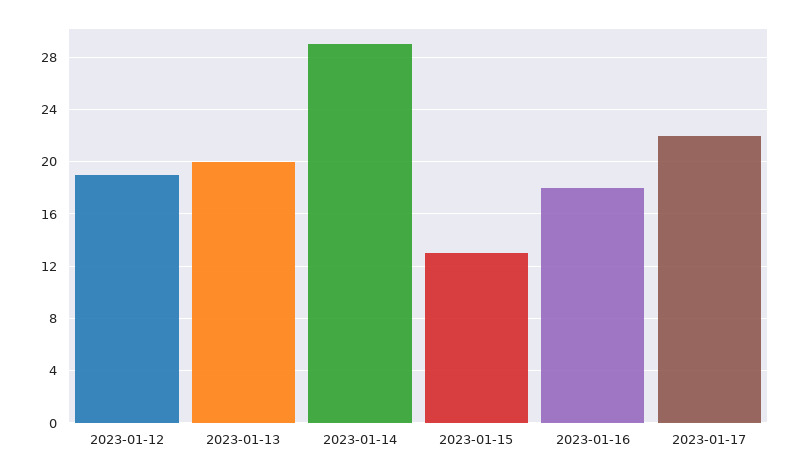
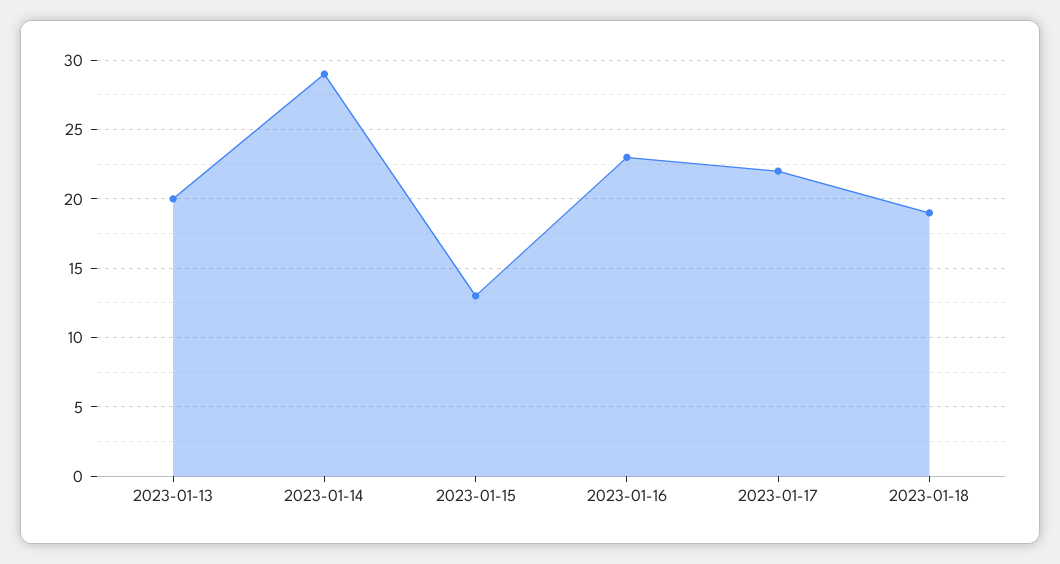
2023-01-12: 19 -> none
2023-01-16: 18 -> 23
2023-01-18: none -> 19

